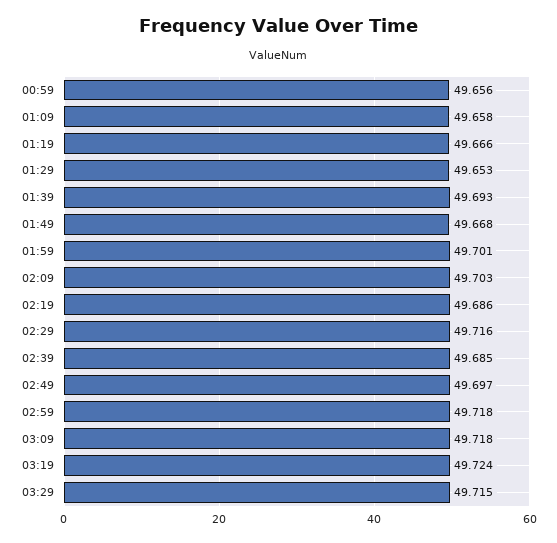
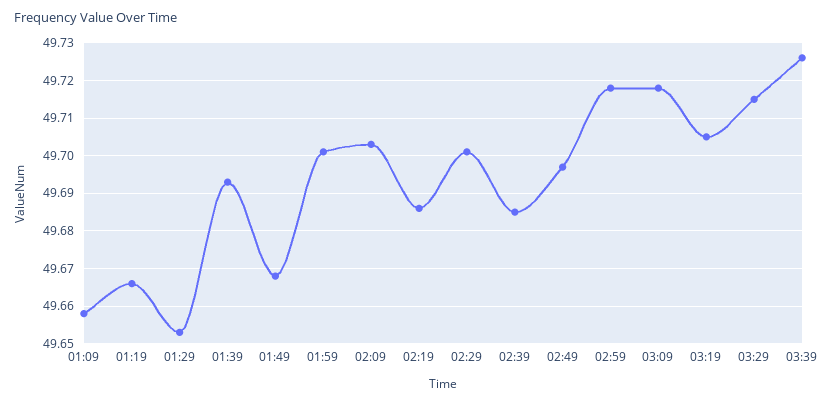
00:59: 49.656 -> none
02:29: 49.716 -> 49.7
03:19: 49.724 -> 49.705
03:39: none -> 49.725

